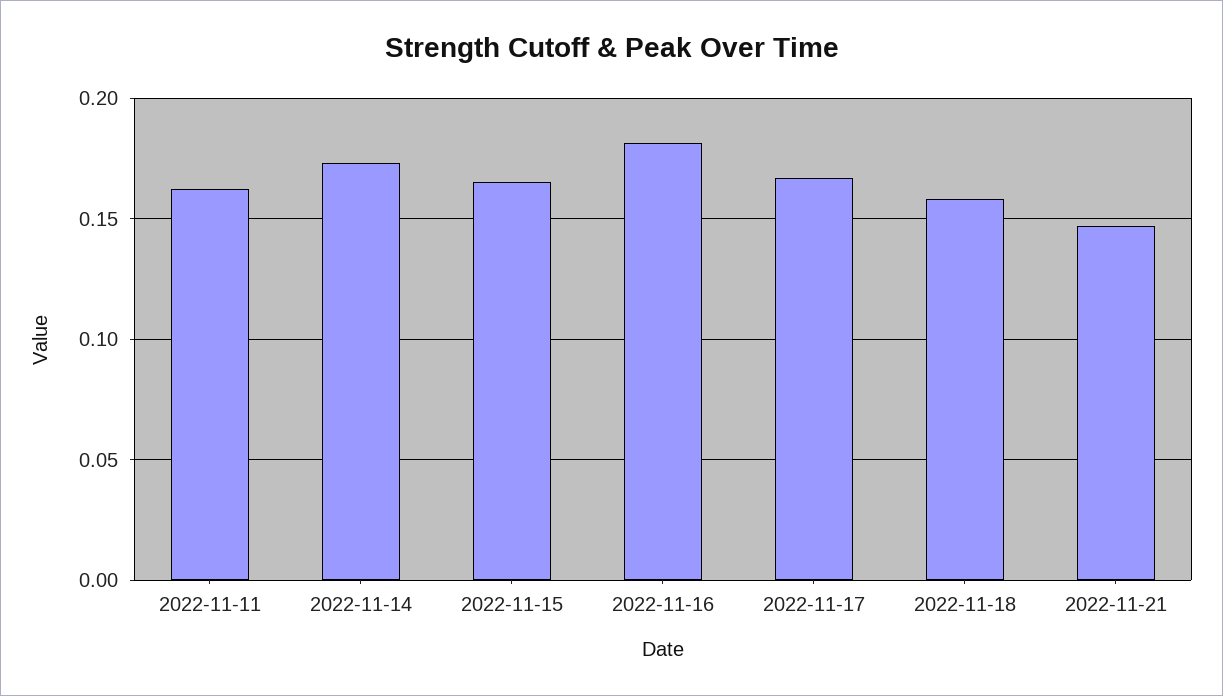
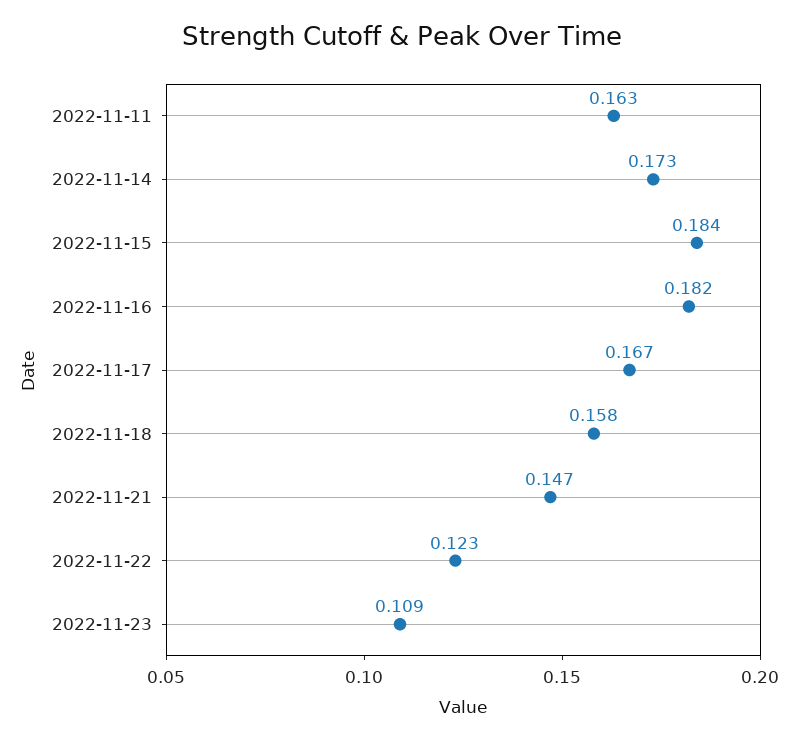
2022-11-15: 0.165 -> 0.184
2022-11-22: none -> 0.123
2022-11-23: none -> 0.109

